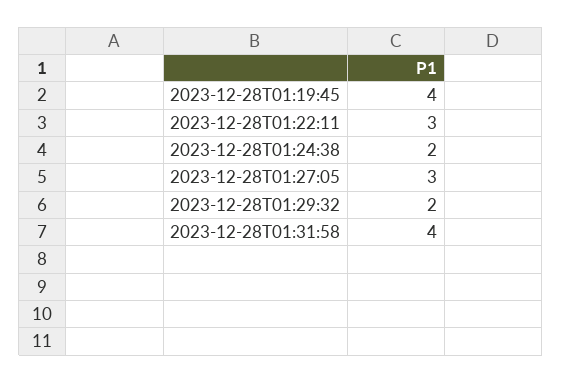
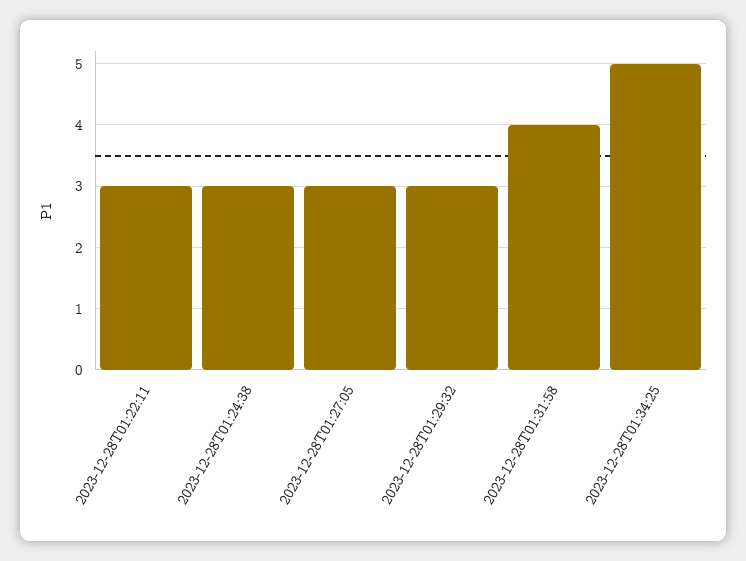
2023-12-28T01:19:45: 4 -> none
2023-12-28T01:24:38: 2 -> 3
2023-12-28T01:29:32: 2 -> 3
2023-12-28T01:34:25: none -> 5

